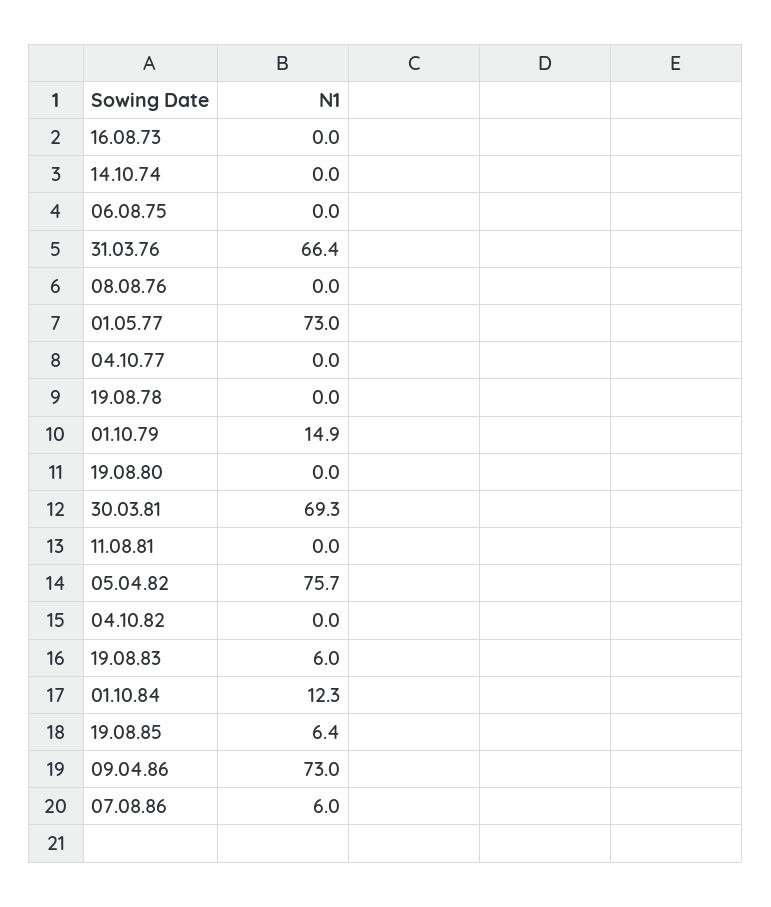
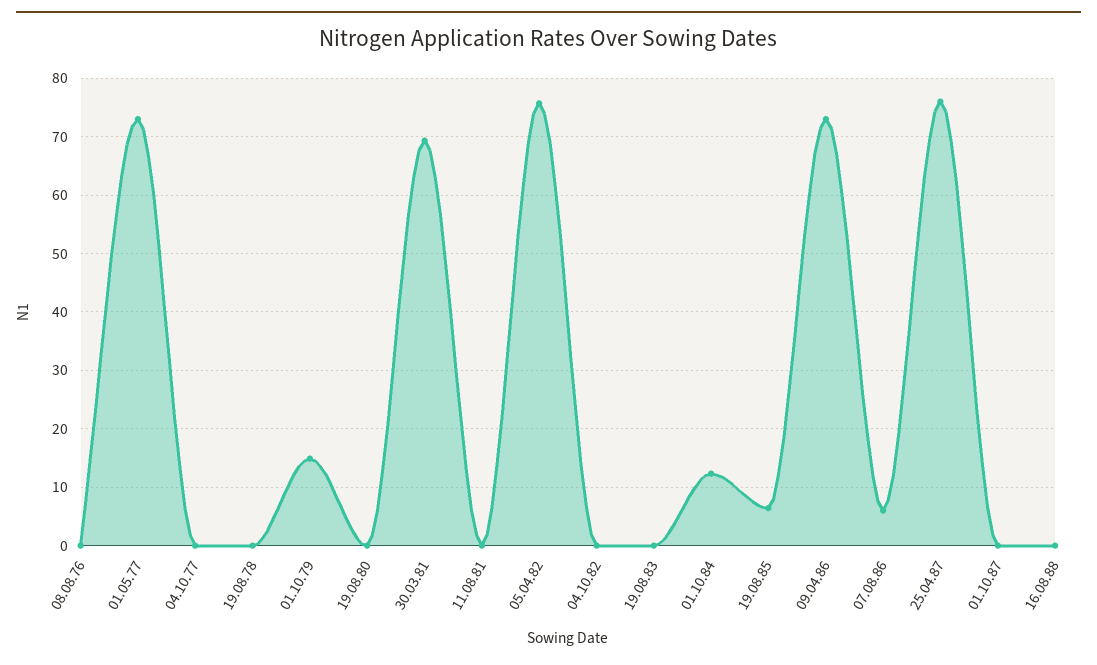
16.08.73: 0 -> none
14.10.74: 0 -> none
06.08.75: 0 -> none
31.03.76: 66.4 -> none
19.08.83: 6 -> 0
25.04.87: none -> 76
01.10.87: none -> 0
16.08.88: none -> 0

